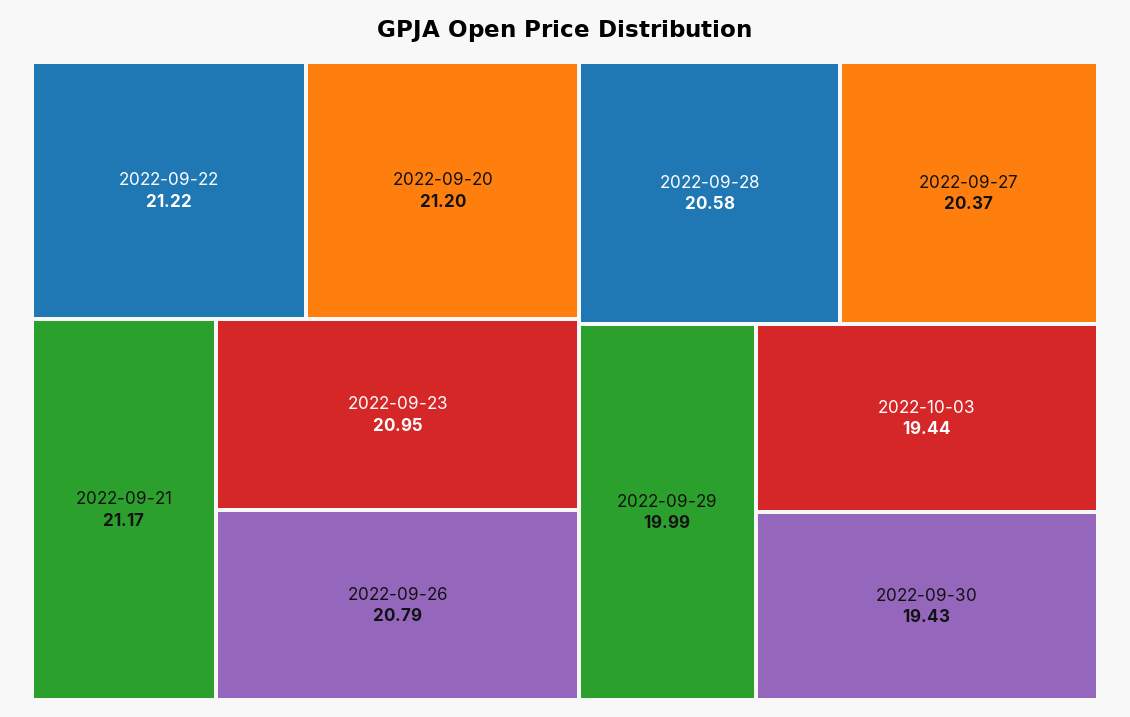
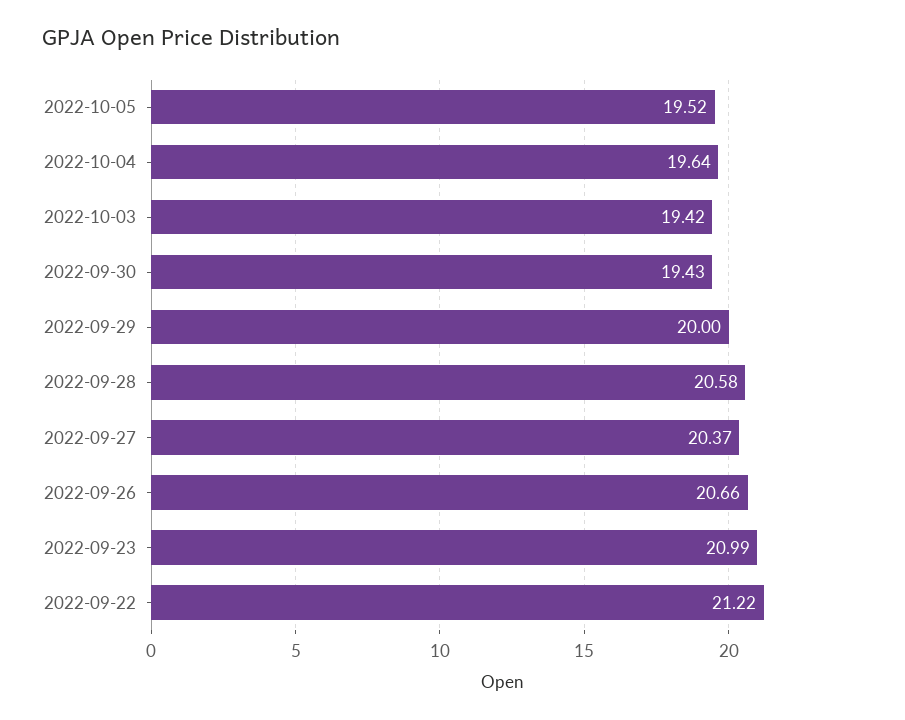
2022-09-20: 21.2 -> none
2022-09-21: 21.17 -> none
2022-09-23: 20.95 -> 20.99
2022-09-26: 20.79 -> 20.66
2022-09-29: 19.99 -> 20
2022-10-03: 19.44 -> 19.42
2022-10-05: none -> 19.52
2022-10-04: none -> 19.64

